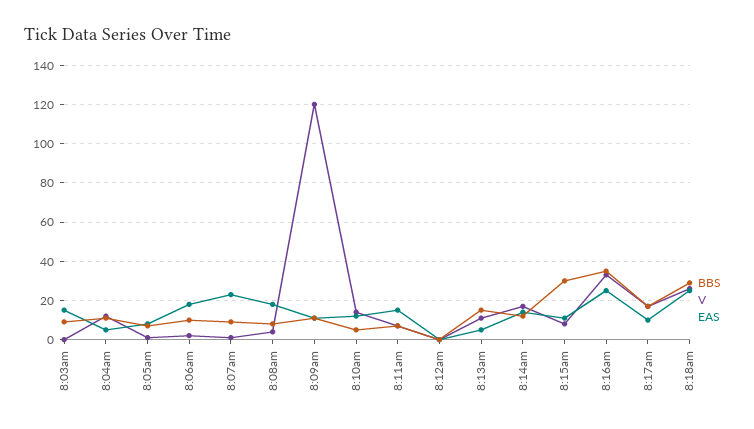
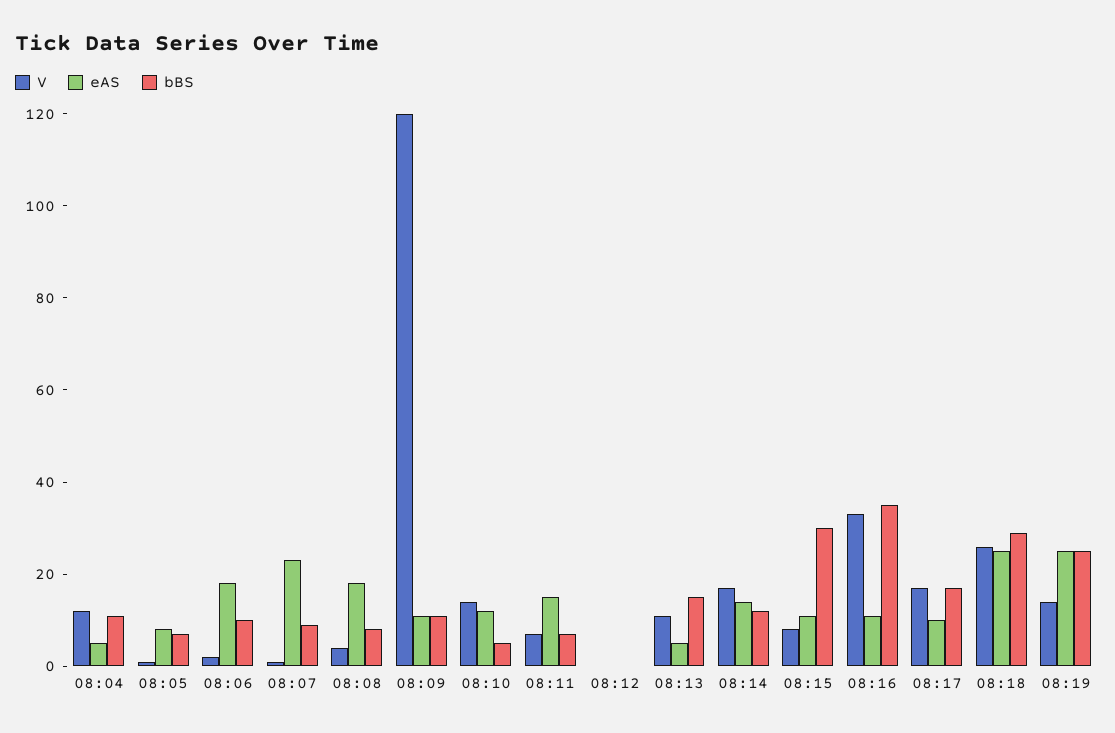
BBS, 8:03am: 10 -> none
V, 8:03am: 0 -> none
EAS, 8:03am: 15 -> none
EAS, 8:16am: 25 -> 10
V, 08:19: none -> 15
EAS, 08:19: none -> 25
BBS, 08:19: none -> 25

